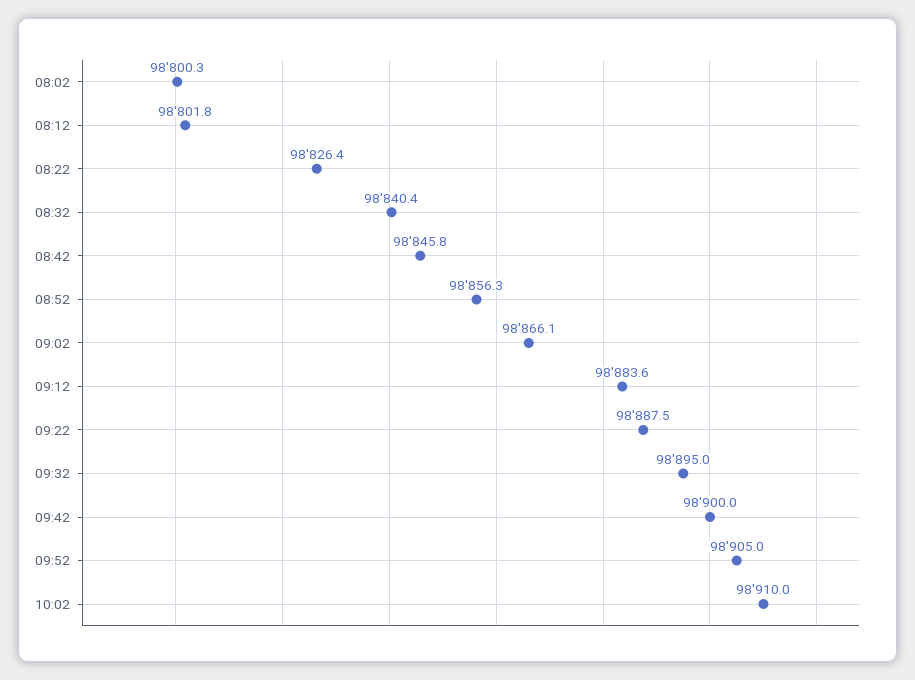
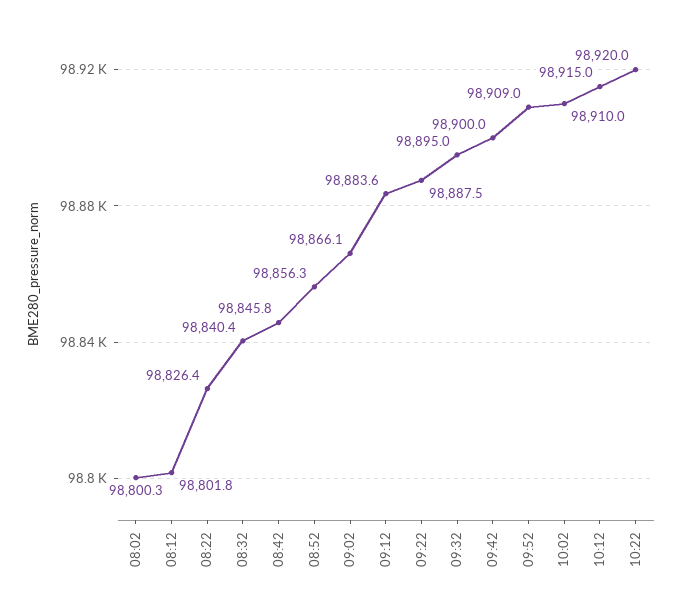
09:52: 98905 -> 98909
10:12: none -> 98915
10:22: none -> 98920

